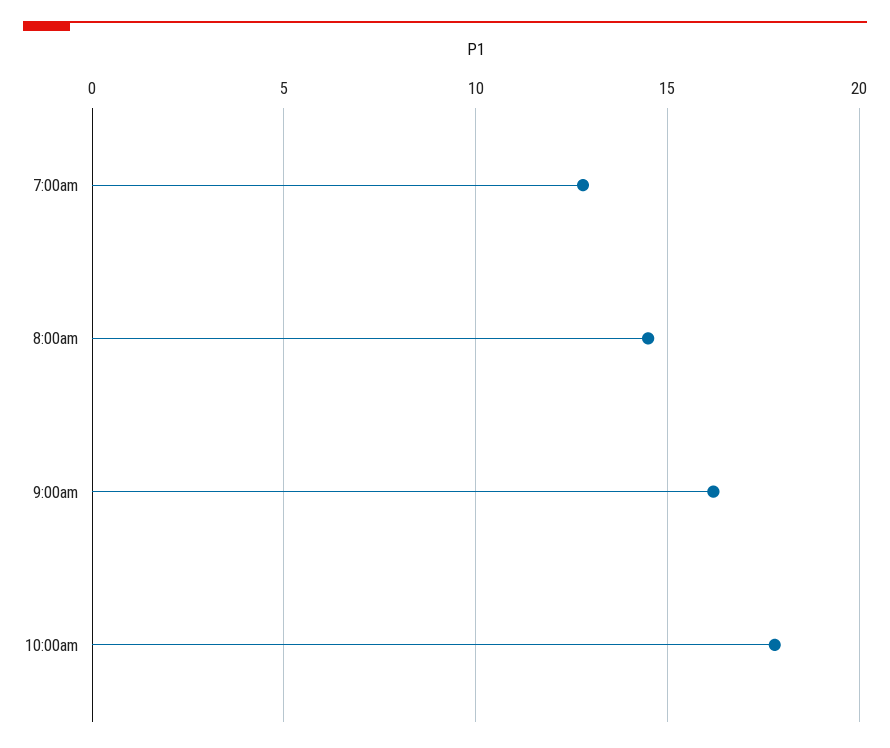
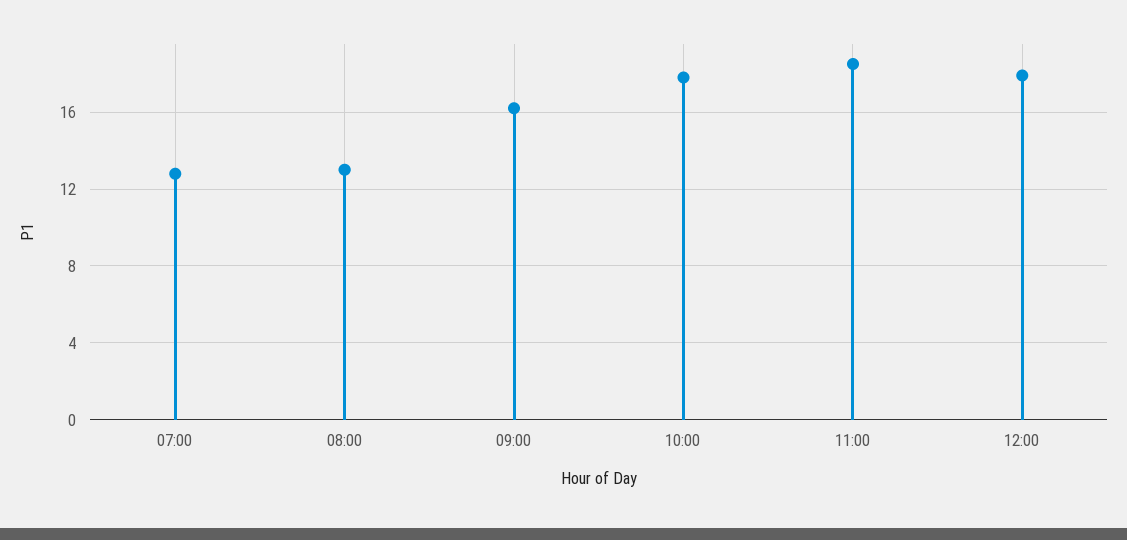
8:00am: 14.5 -> 13
11:00: none -> 18.5
12:00: none -> 18

